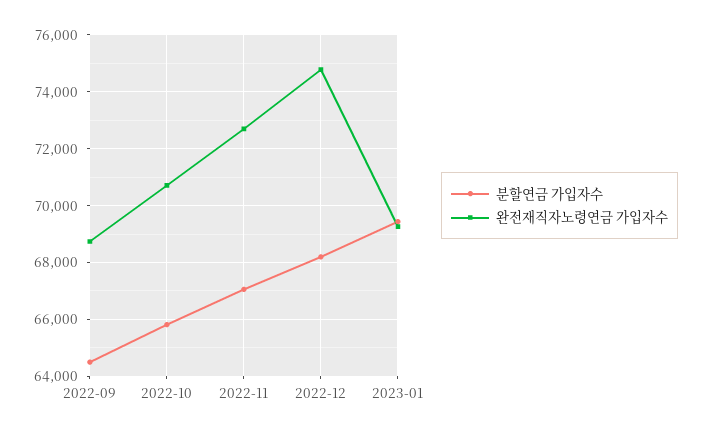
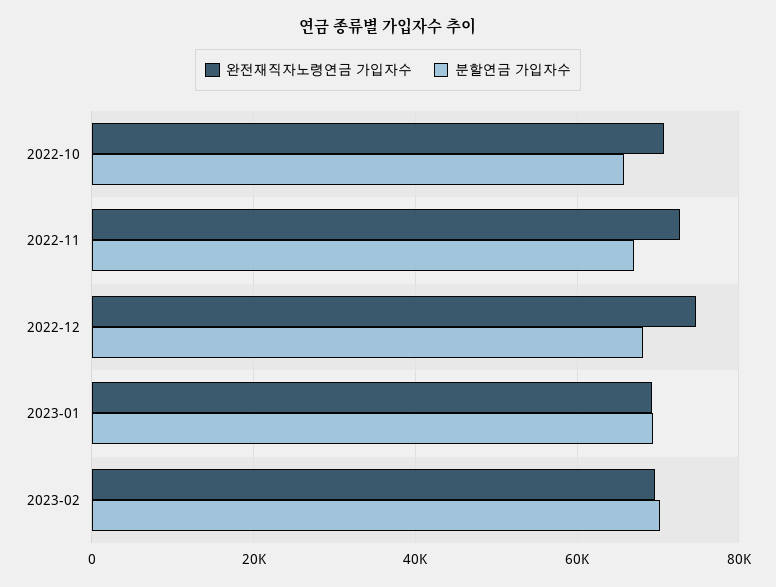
분할연금 가입자수, 2022-09: 64500 -> none
완전재직자노령연금 가입자수, 2022-09: 68750 -> none
완전재직자노령연금 가입자수, 2023-02: none -> 70000
분할연금 가입자수, 2023-02: none -> 70000

